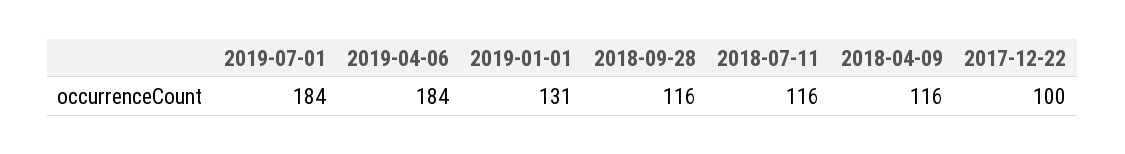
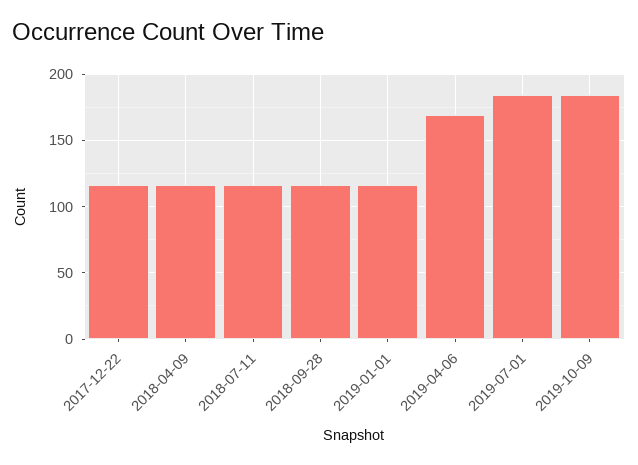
2019-04-06: 184 -> 170
2019-01-01: 131 -> 115
2017-12-22: 100 -> 115
2019-10-09: none -> 185

